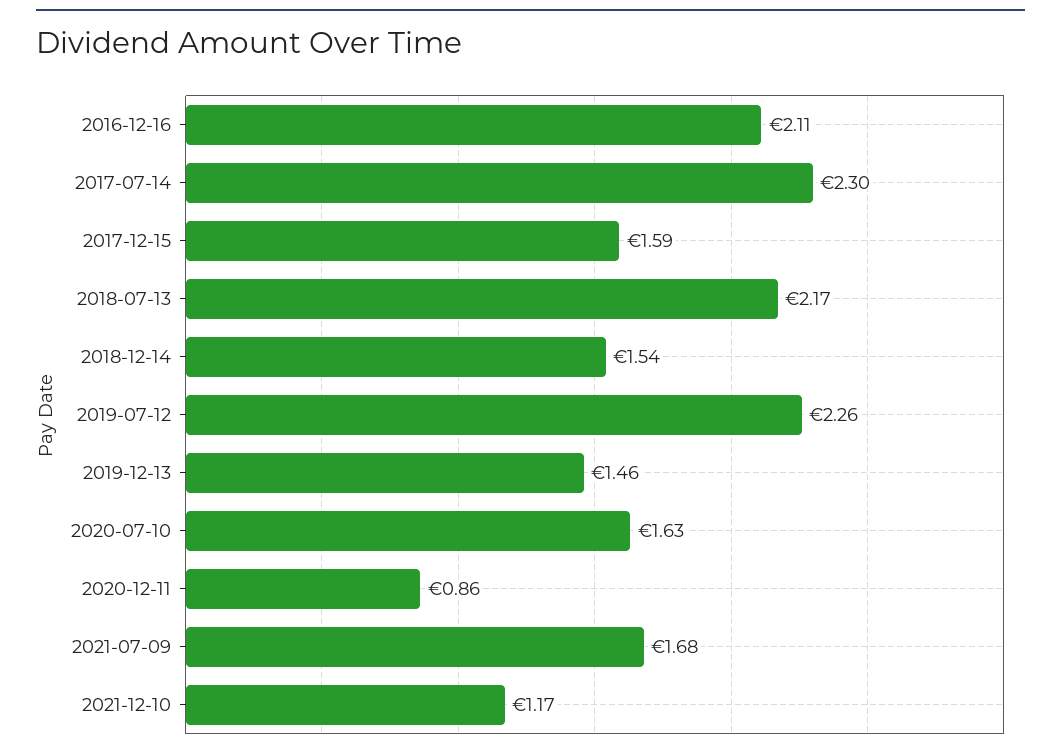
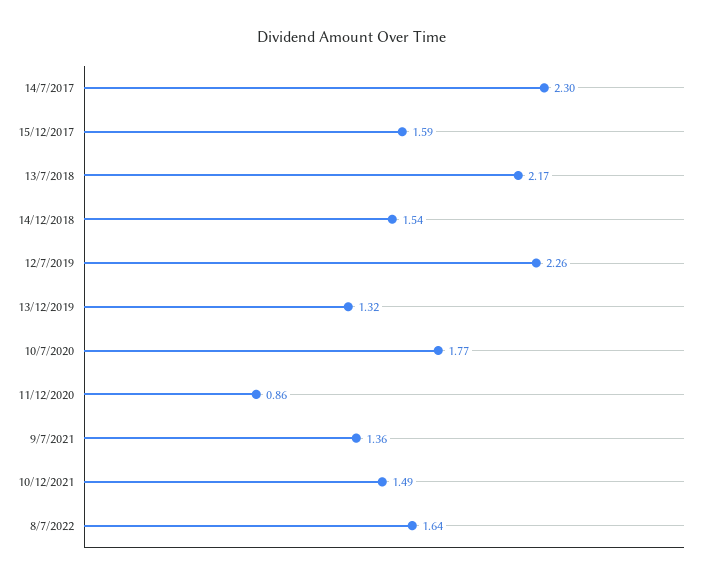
2016-12-16: 2.11 -> none
2019-12-13: 1.46 -> 1.32
2020-07-10: 1.63 -> 1.77
2021-07-09: 1.68 -> 1.36
2021-12-10: 1.17 -> 1.49
8/7/2022: none -> 1.64

